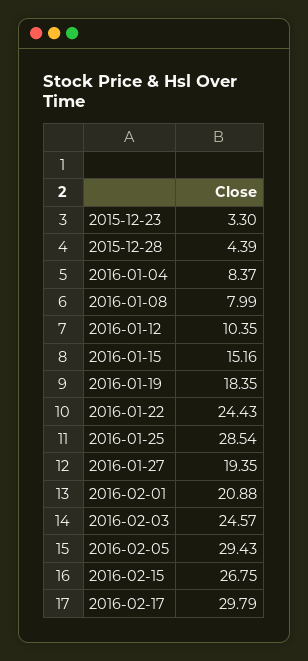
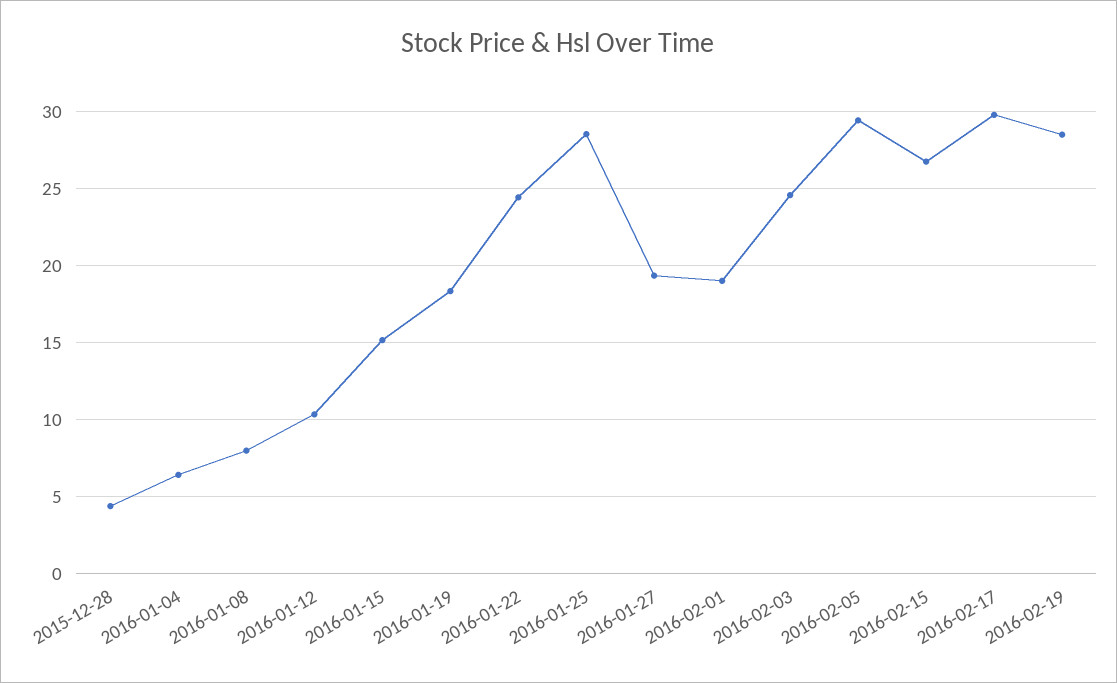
2015-12-23: 3.3 -> none
2016-01-04: 8.37 -> 6.5
2016-02-01: 20.88 -> 19
2016-02-19: none -> 28.5

